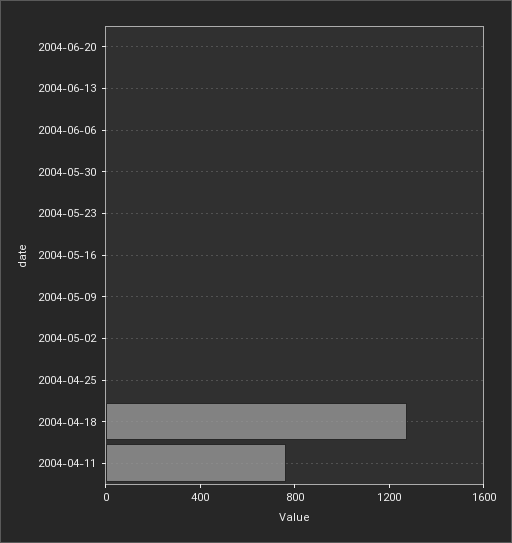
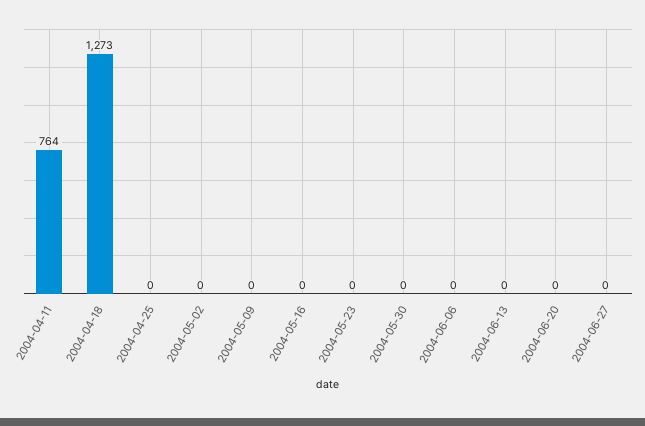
2004-06-27: none -> 0

